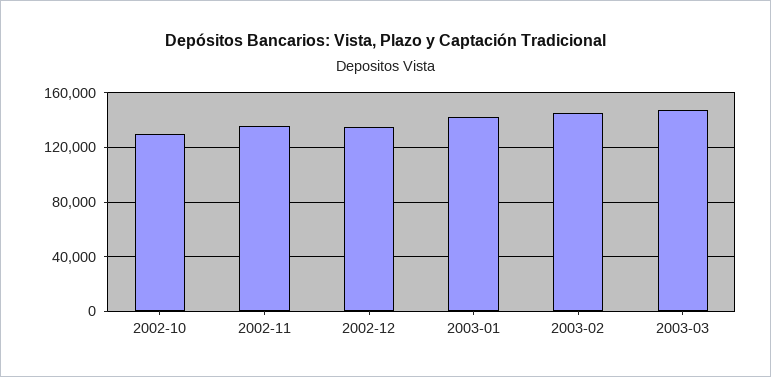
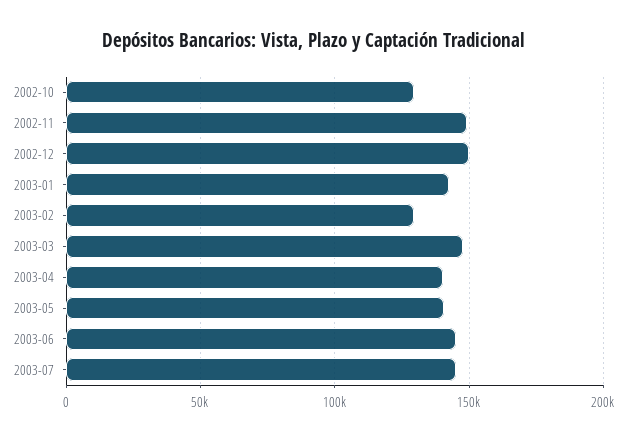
2002-11: 135000 -> 150000
2002-12: 135000 -> 150000
2003-02: 145000 -> 130000
2003-04: none -> 140000
2003-05: none -> 140000
2003-06: none -> 145000
2003-07: none -> 145000

